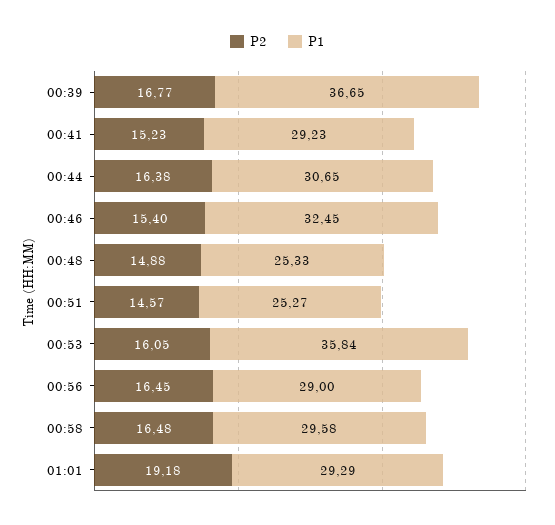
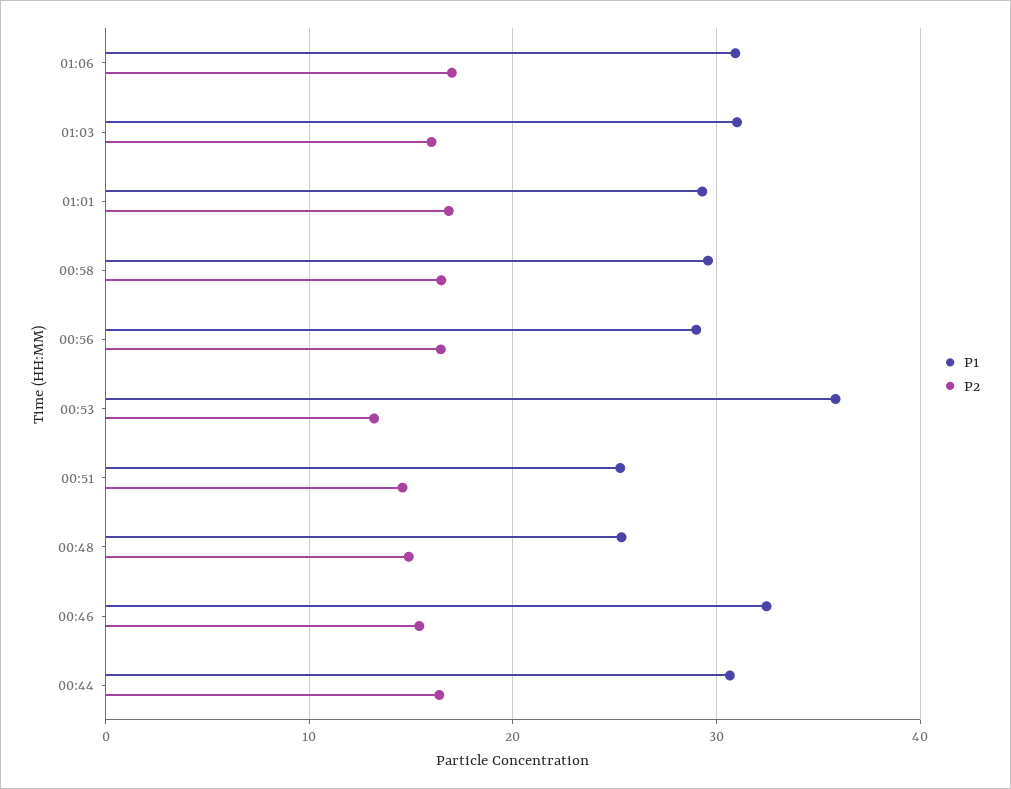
P2, 00:39: 16.77 -> none
P1, 00:39: 36.65 -> none
P2, 00:41: 15.23 -> none
P1, 00:41: 29.23 -> none
P2, 00:53: 16.05 -> 13
P2, 01:01: 19.18 -> 17
P1, 01:06: none -> 31
P2, 01:06: none -> 17
P1, 01:03: none -> 31
P2, 01:03: none -> 16

